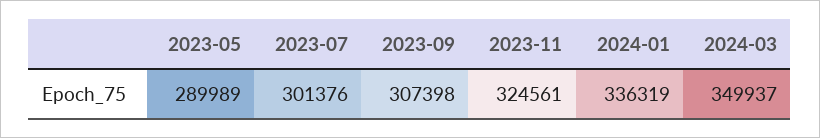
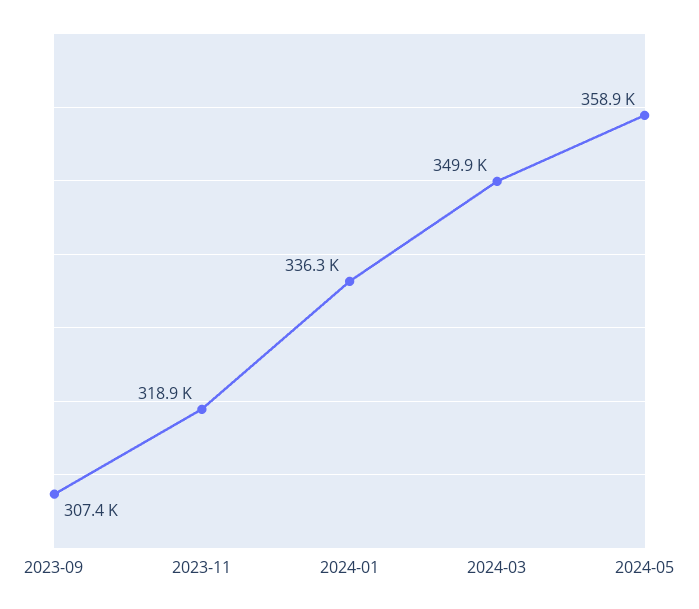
2023-05: 289989 -> none
2023-07: 301376 -> none
2023-11: 324561 -> 318900
2024-05: none -> 358900

